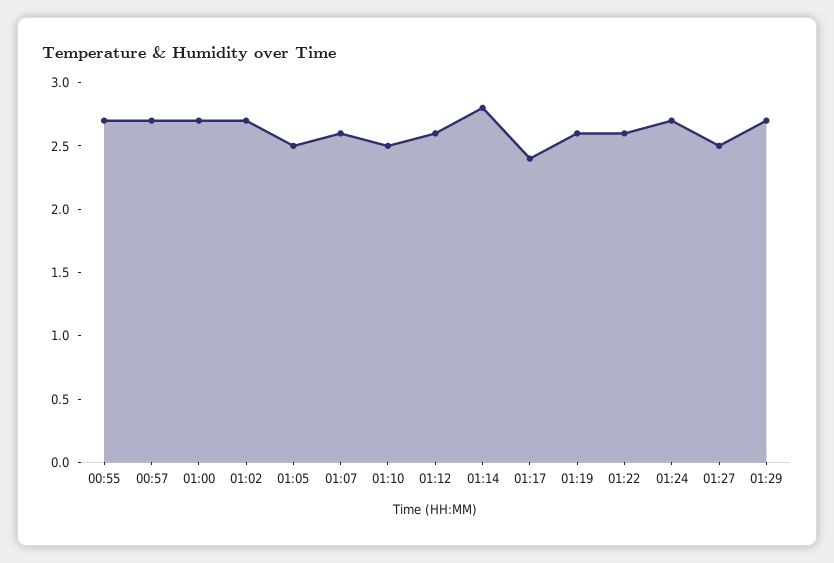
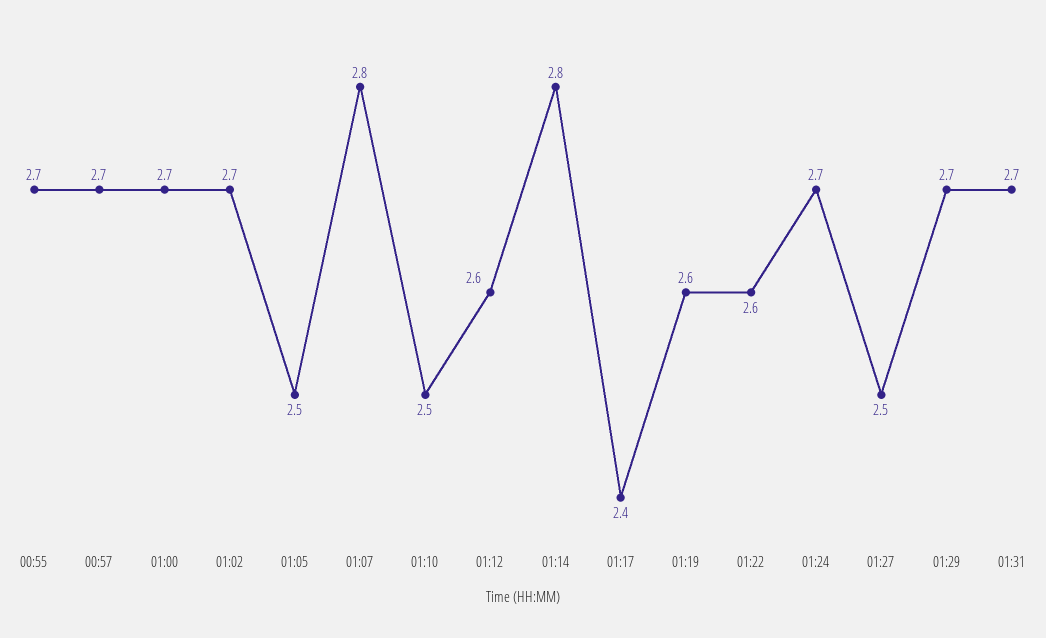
01:07: 2.6 -> 2.8
01:31: none -> 2.7

